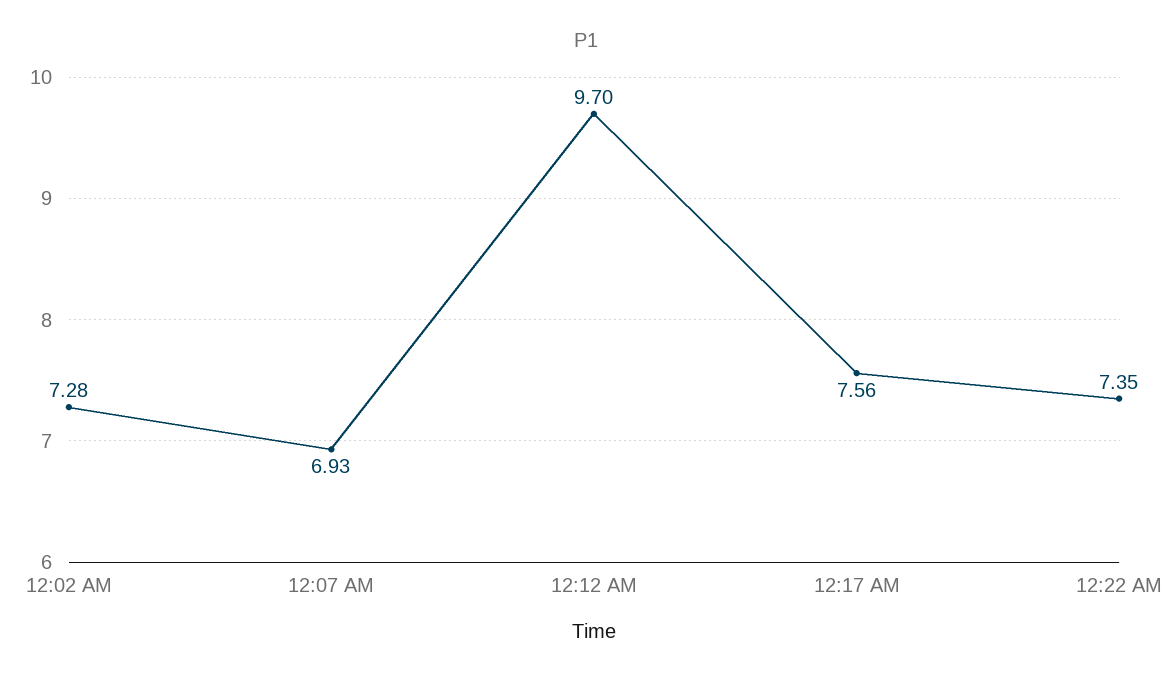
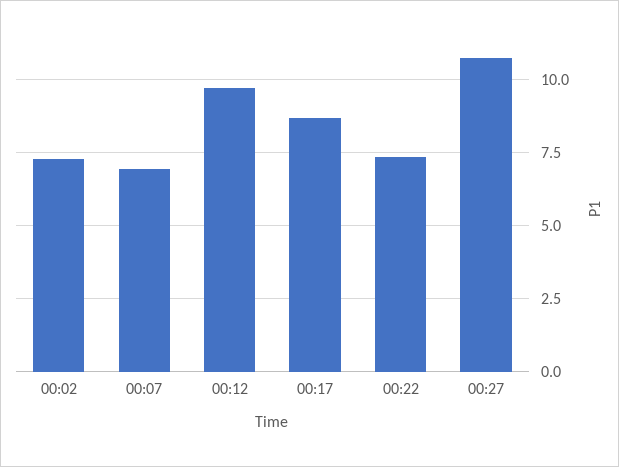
12:17 AM: 7.56 -> 8.75
00:27: none -> 10.75

